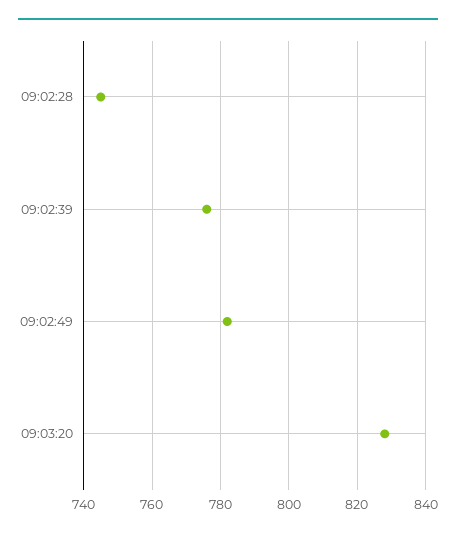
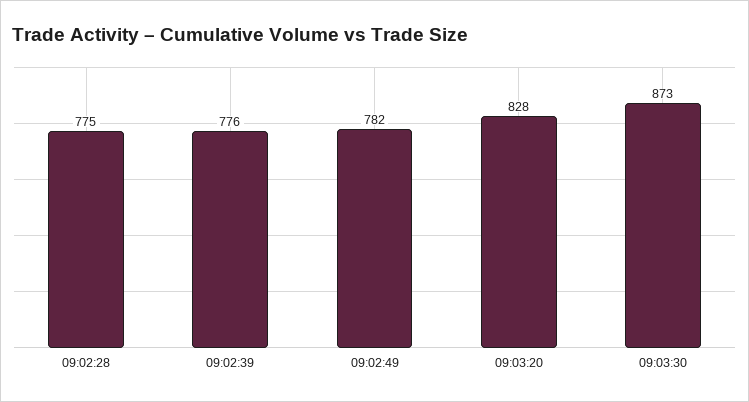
09:02:28: 745 -> 775
09:03:30: none -> 873

